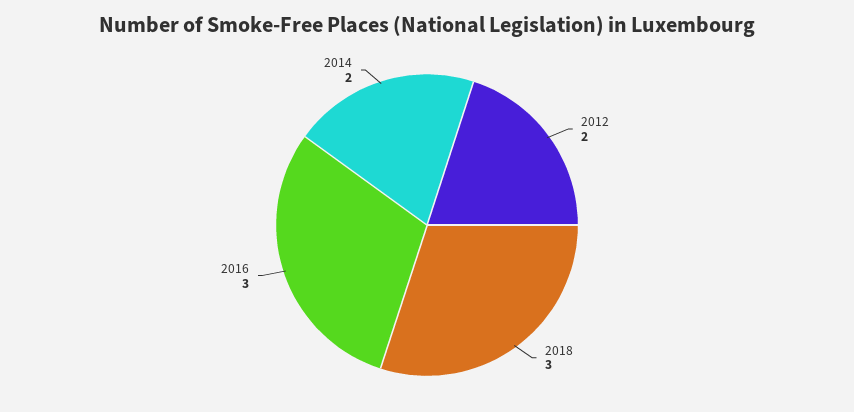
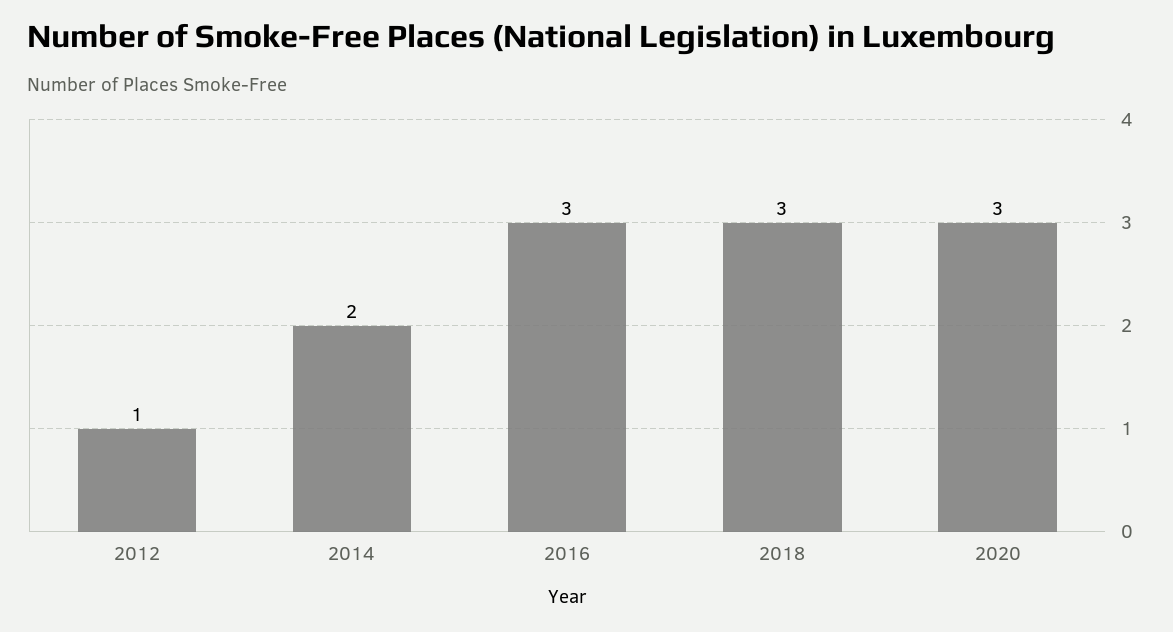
2012: 2 -> 1
2020: none -> 3

